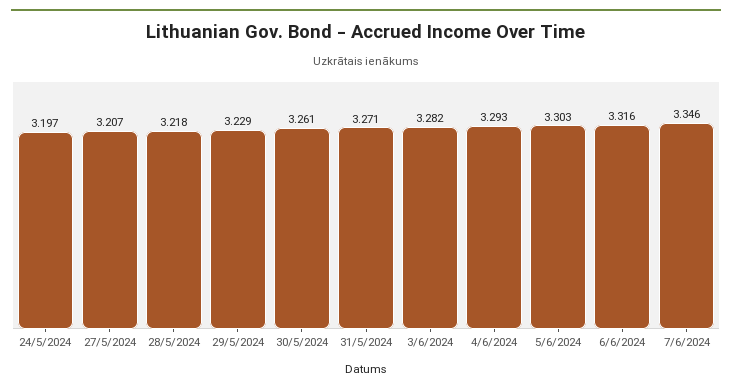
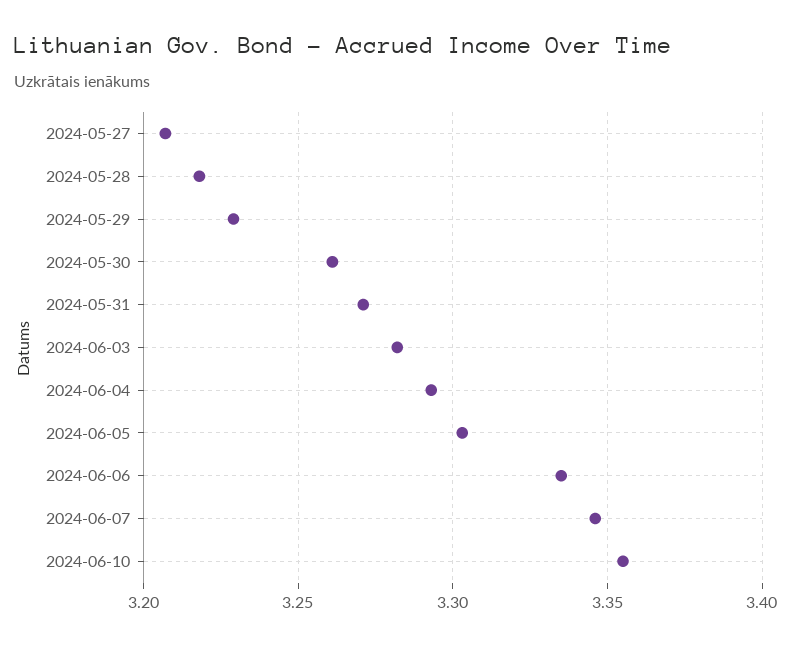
24/5/2024: 3.197 -> none
6/6/2024: 3.316 -> 3.335
2024-06-10: none -> 3.355

